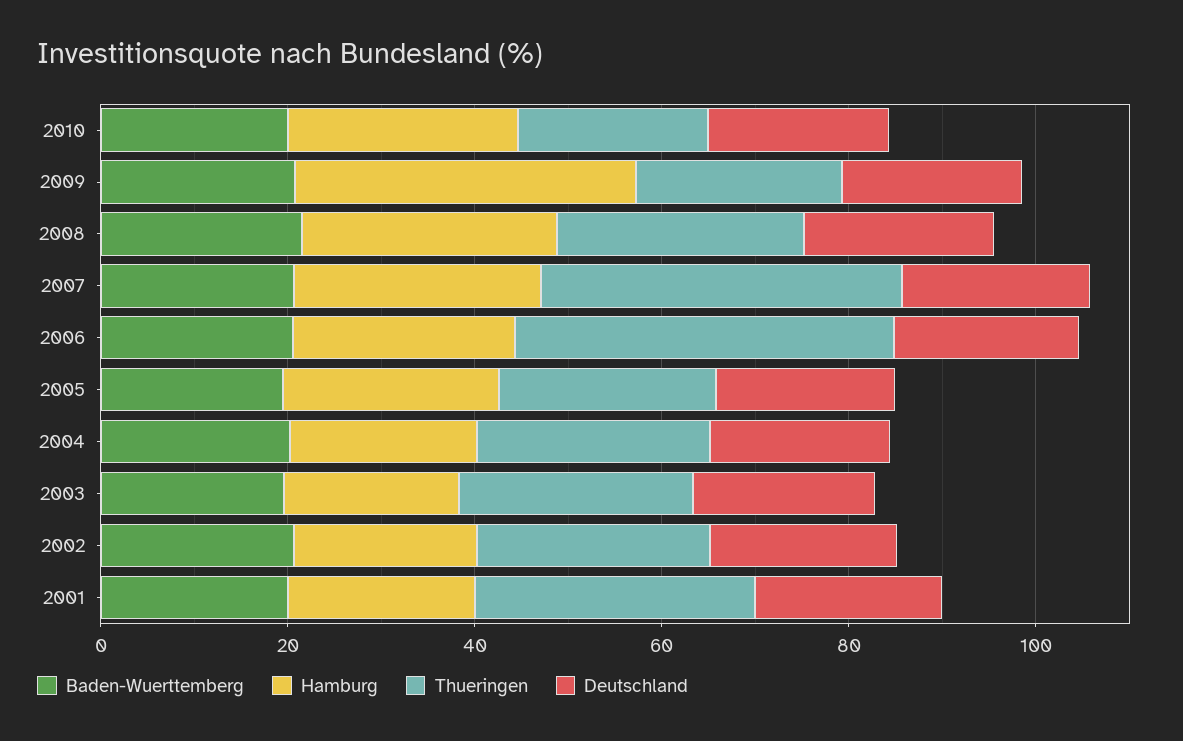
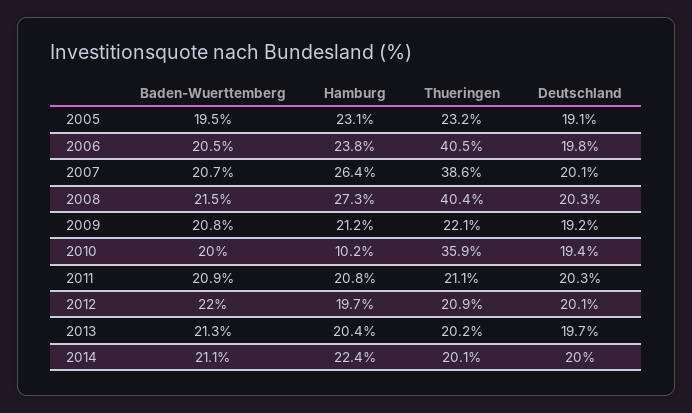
Hamburg, 2010: 25 -> 10.2
Thueringen, 2010: 20 -> 35.9
Hamburg, 2009: 35 -> 21.2
Thueringen, 2008: 25 -> 40.4
Baden-Wuerttemberg, 2004: 20 -> none
Hamburg, 2004: 20 -> none
Thueringen, 2004: 25 -> none
Deutschland, 2004: 20 -> none
Baden-Wuerttemberg, 2003: 20 -> none
Hamburg, 2003: 20 -> none
Thueringen, 2003: 25 -> none
Deutschland, 2003: 20 -> none
Baden-Wuerttemberg, 2002: 20 -> none
Hamburg, 2002: 20 -> none
Thueringen, 2002: 25 -> none
Deutschland, 2002: 20 -> none
Baden-Wuerttemberg, 2001: 20 -> none
Hamburg, 2001: 20 -> none
Thueringen, 2001: 30 -> none
Deutschland, 2001: 20 -> none
Baden-Wuerttemberg, 2011: none -> 20.9
Hamburg, 2011: none -> 20.8
Thueringen, 2011: none -> 21.1
Deutschland, 2011: none -> 20.3
Baden-Wuerttemberg, 2012: none -> 22
Hamburg, 2012: none -> 19.7
Thueringen, 2012: none -> 20.9
Deutschland, 2012: none -> 20.1
Baden-Wuerttemberg, 2013: none -> 21.3
Hamburg, 2013: none -> 20.4
Thueringen, 2013: none -> 20.2
Deutschland, 2013: none -> 19.7
Baden-Wuerttemberg, 2014: none -> 21.1
Hamburg, 2014: none -> 22.4
Thueringen, 2014: none -> 20.1
Deutschland, 2014: none -> 20

